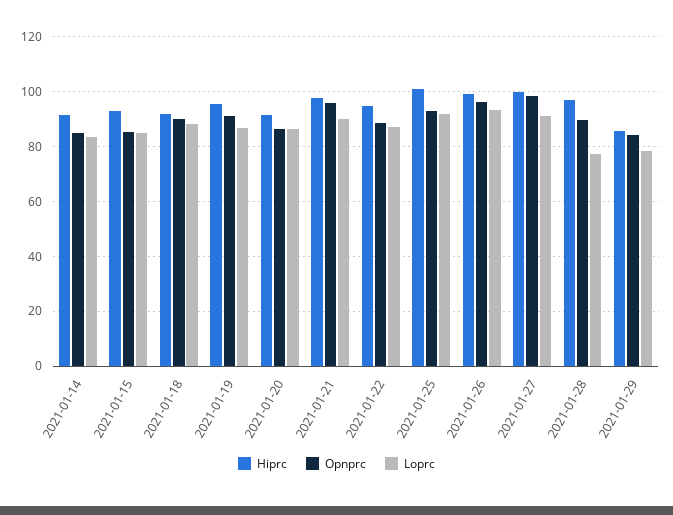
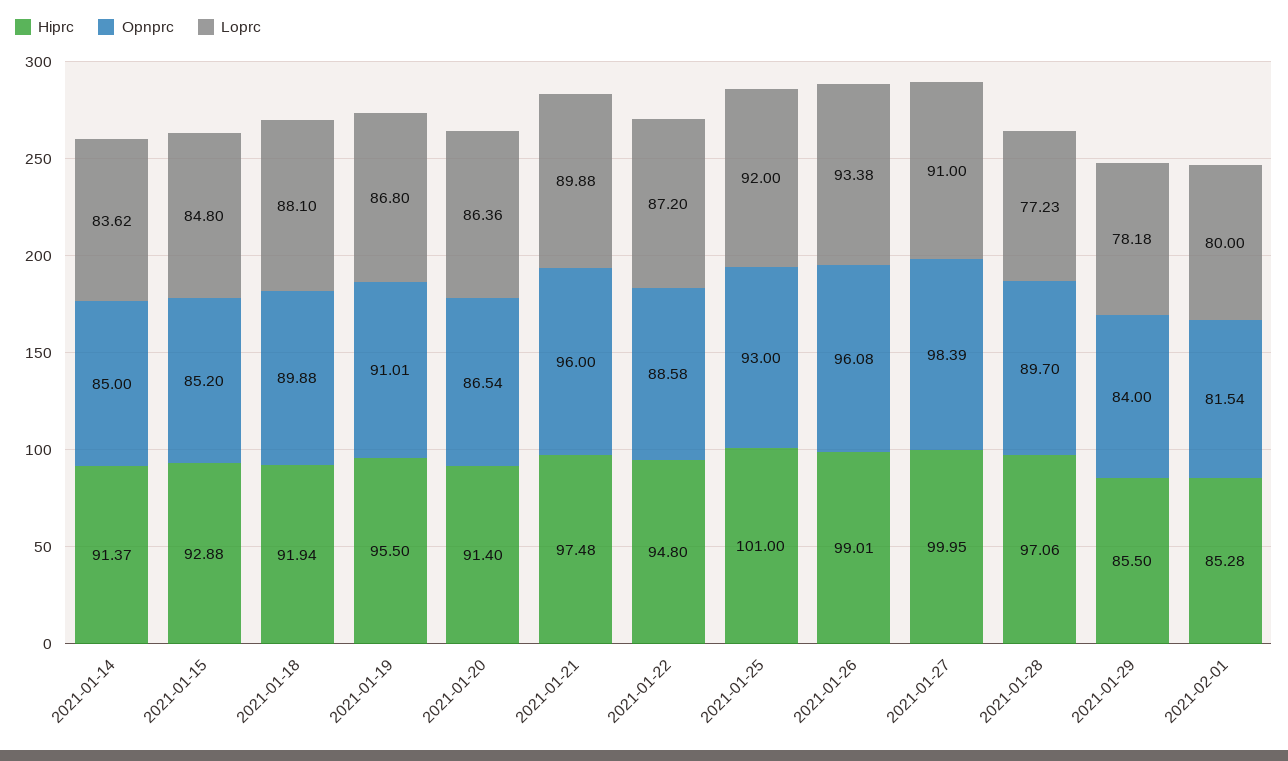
Hiprc, 2021-02-01: none -> 85.28
Opnprc, 2021-02-01: none -> 81.54
Loprc, 2021-02-01: none -> 80

